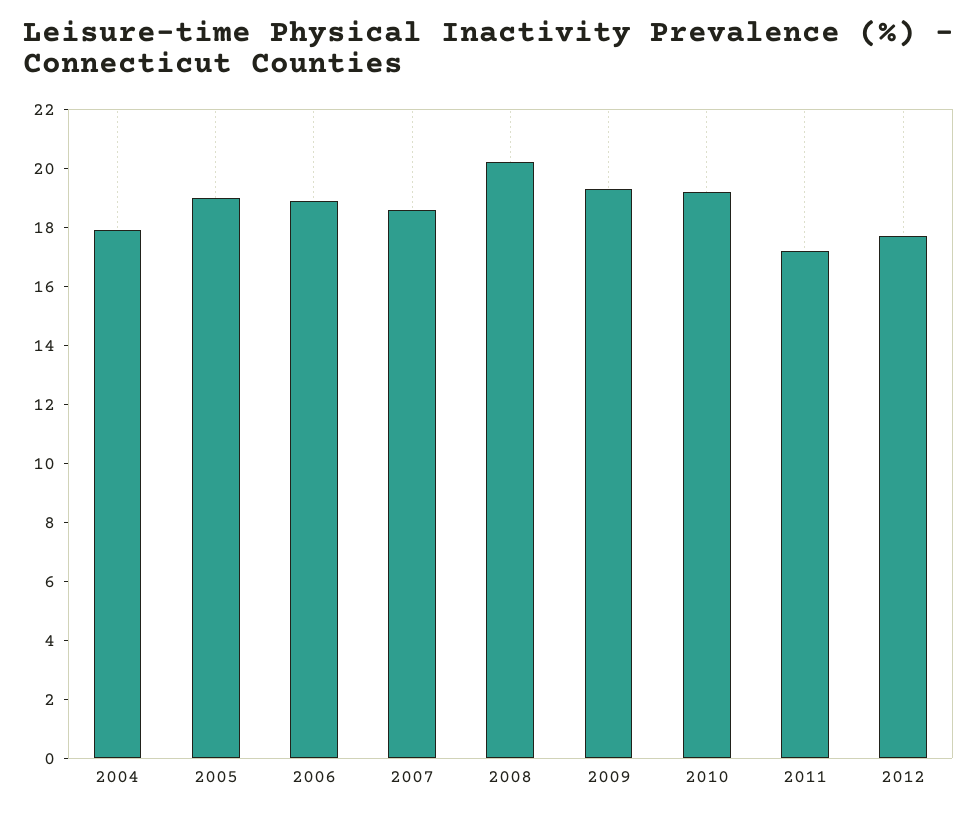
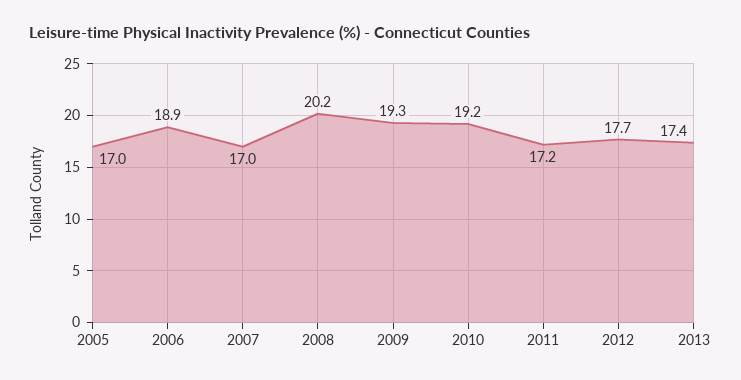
2004: 18 -> none
2005: 19 -> 17
2007: 18.5 -> 17
2013: none -> 17.4

